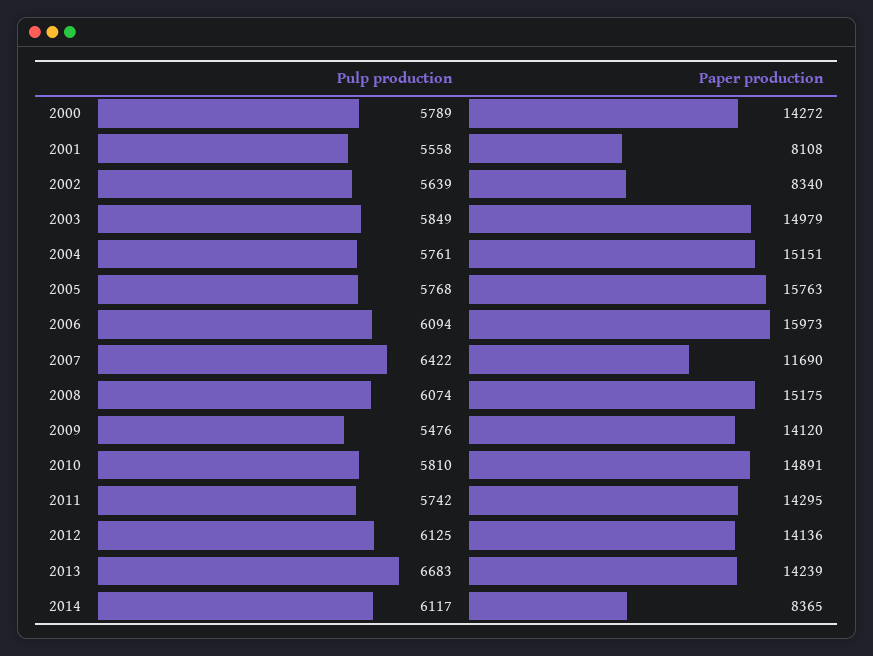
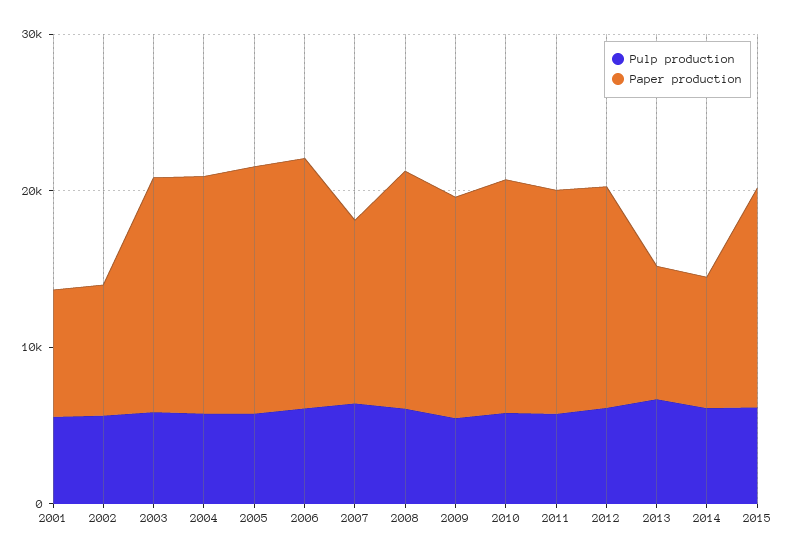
Pulp production, 2000: 5789 -> none
Paper production, 2000: 14272 -> none
Paper production, 2013: 14239 -> 8000
Pulp production, 2015: none -> 6000
Paper production, 2015: none -> 14000

